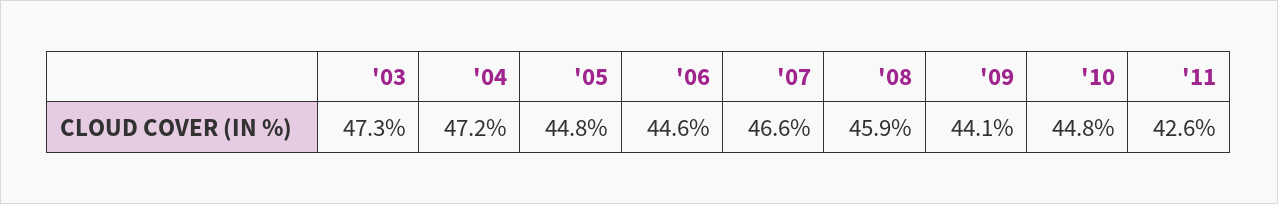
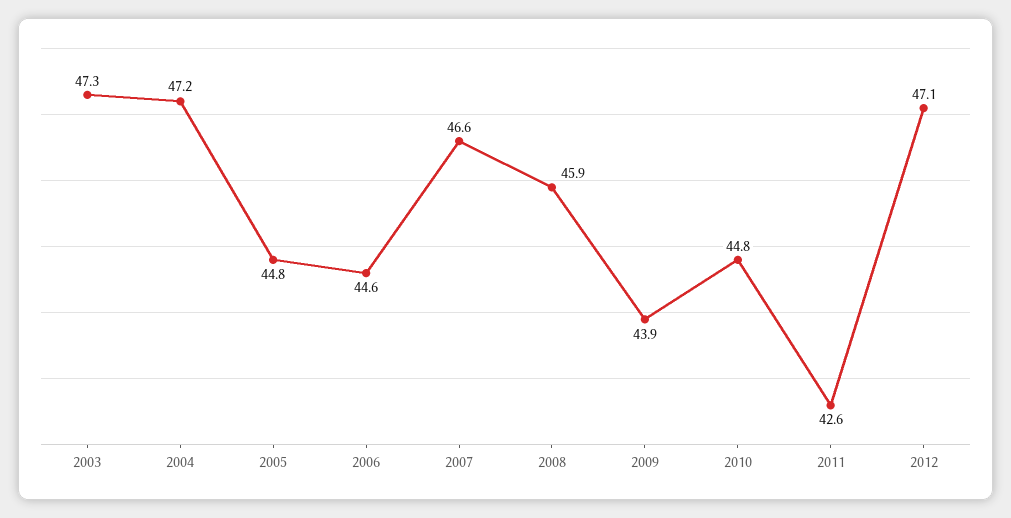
'09: 44.1 -> 43.9
2012: none -> 47.1

